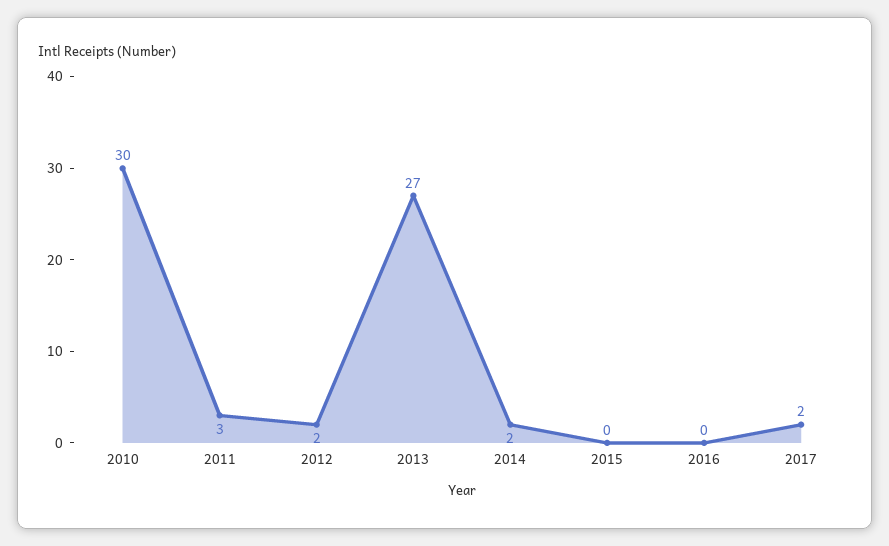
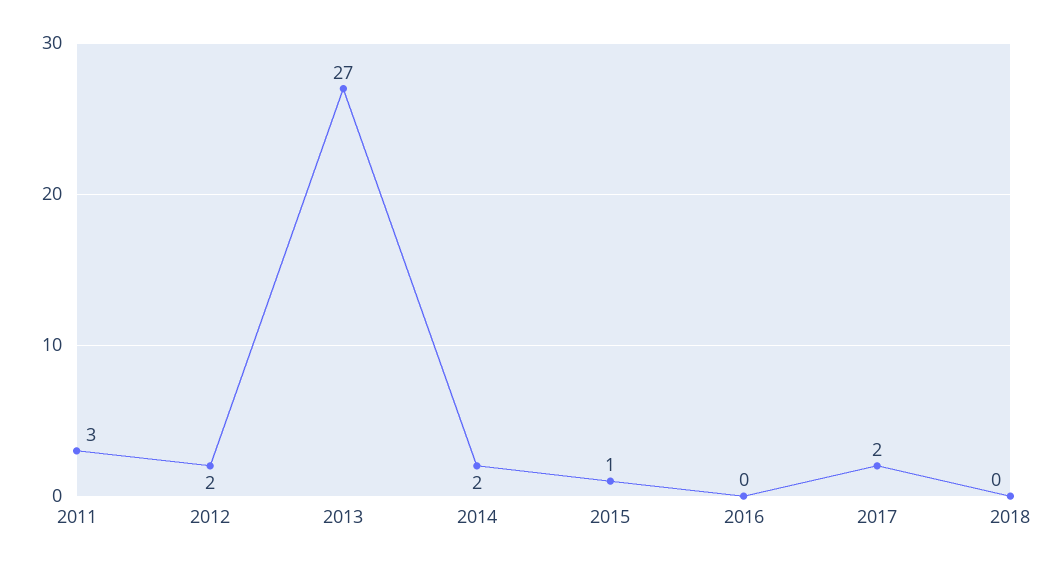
2010: 30 -> none
2015: 0 -> 1
2018: none -> 0

